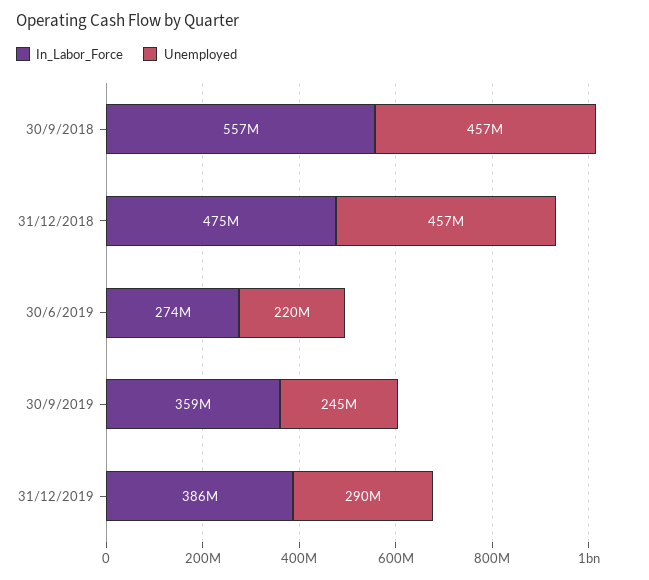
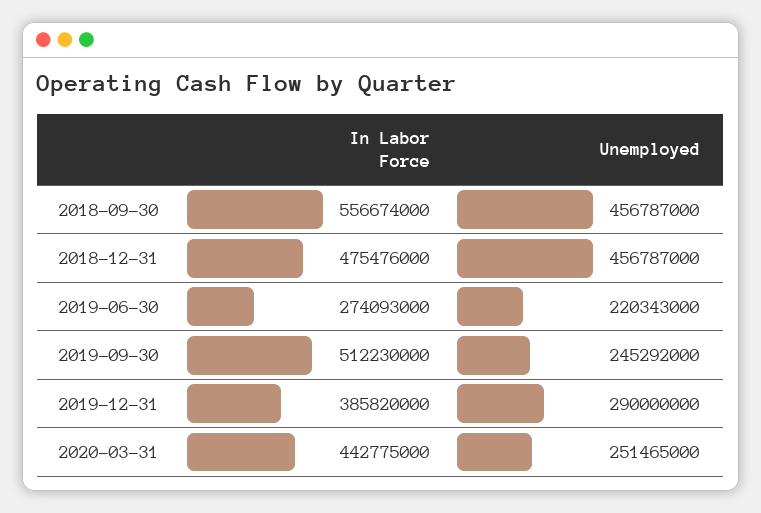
In_Labor_Force, 30/9/2019: 359000000 -> 512230000
In_Labor_Force, 2020-03-31: none -> 442775000
Unemployed, 2020-03-31: none -> 251465000

